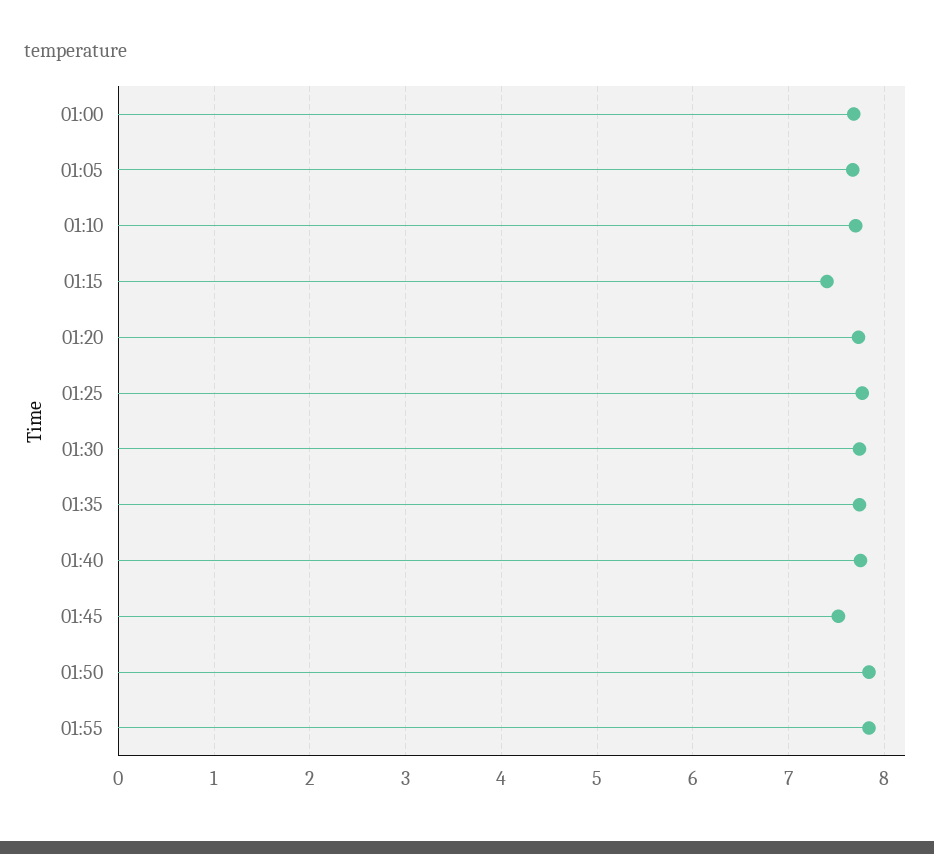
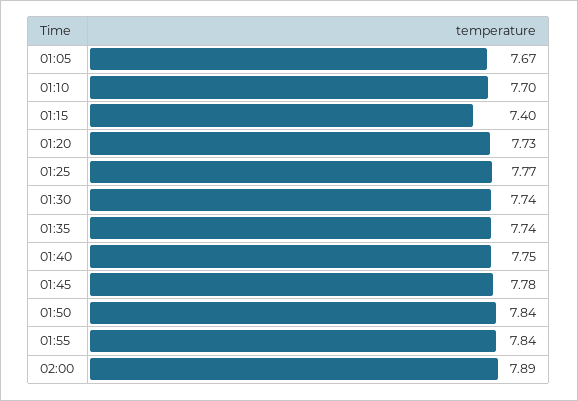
01:00: 7.7 -> none
01:45: 7.5 -> 7.78
02:00: none -> 7.89

